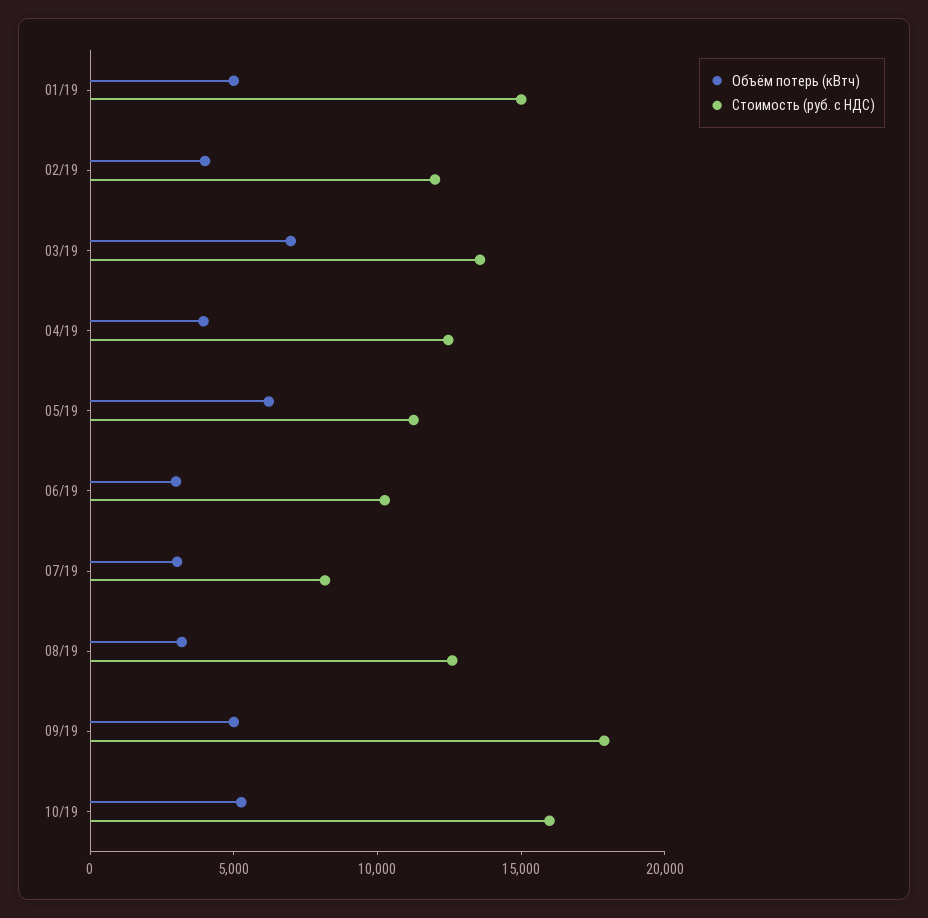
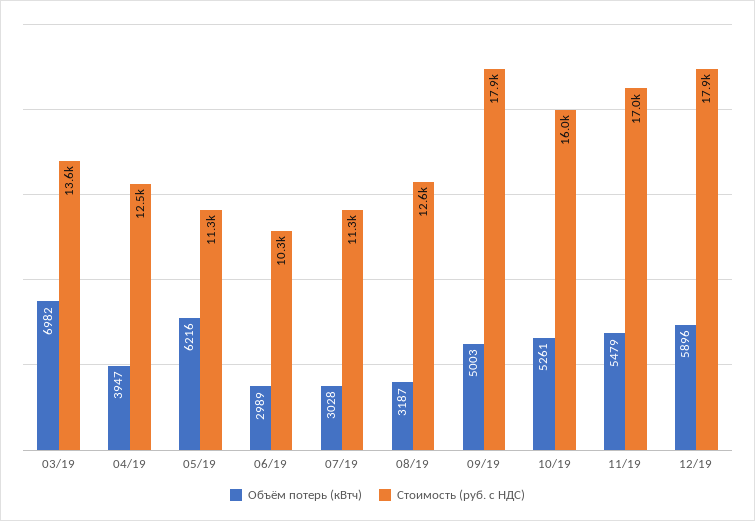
Объём потерь (кВтч), 01/19: 5000 -> none
Стоимость (руб. с НДС), 01/19: 15000 -> none
Объём потерь (кВтч), 02/19: 4000 -> none
Стоимость (руб. с НДС), 02/19: 12000 -> none
Стоимость (руб. с НДС), 07/19: 8000 -> 11300
Объём потерь (кВтч), 11/19: none -> 5479
Стоимость (руб. с НДС), 11/19: none -> 17000
Объём потерь (кВтч), 12/19: none -> 5896
Стоимость (руб. с НДС), 12/19: none -> 17900

